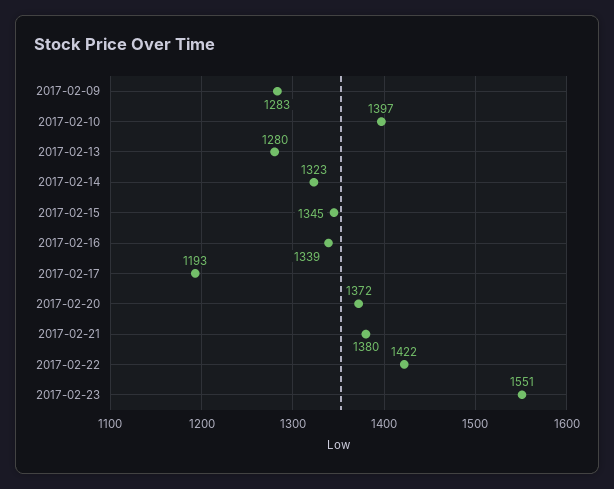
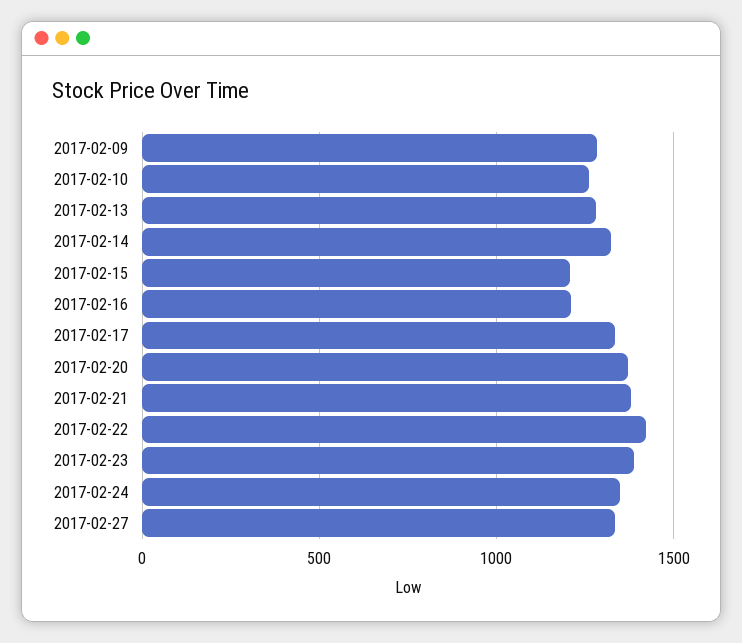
2017-02-10: 1397 -> 1250
2017-02-15: 1345 -> 1200
2017-02-16: 1339 -> 1200
2017-02-17: 1193 -> 1350
2017-02-23: 1551 -> 1400
2017-02-24: none -> 1350
2017-02-27: none -> 1350

